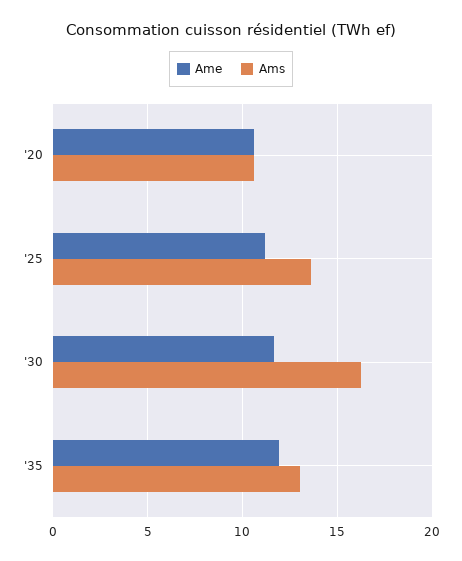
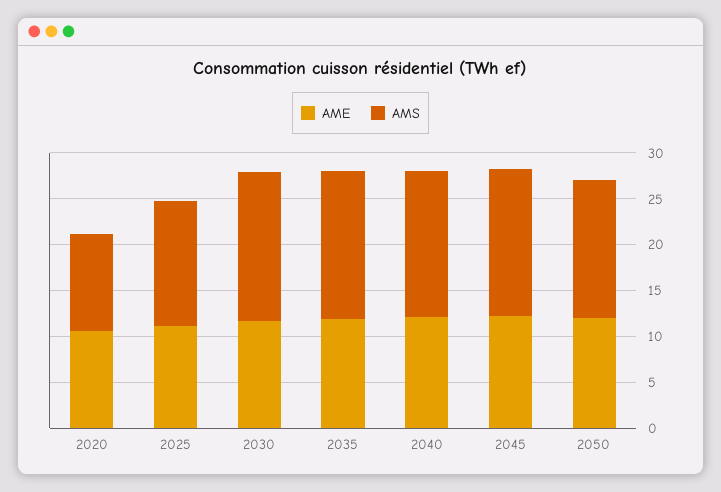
Ams, '35: 13 -> 16
Ame, 2040: none -> 12
Ams, 2040: none -> 16
Ame, 2045: none -> 12
Ams, 2045: none -> 16
Ame, 2050: none -> 12
Ams, 2050: none -> 15

